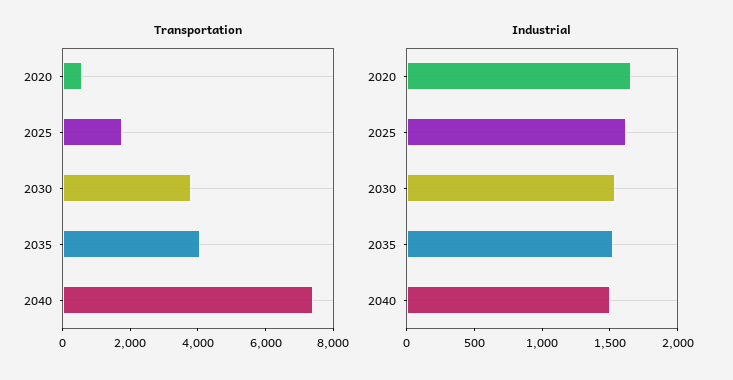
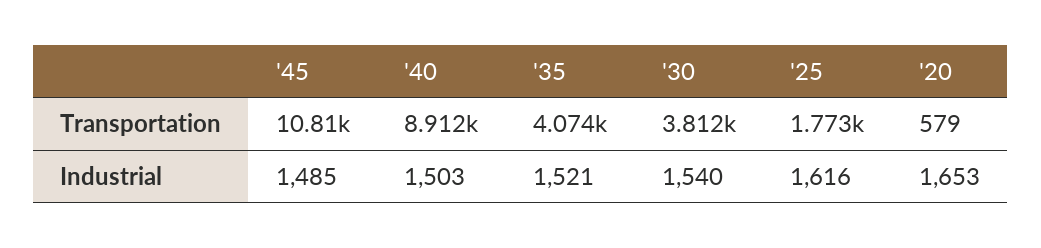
Transportation, 2040: 7500 -> 8912
Transportation, '45: none -> 10810
Industrial, '45: none -> 1485

